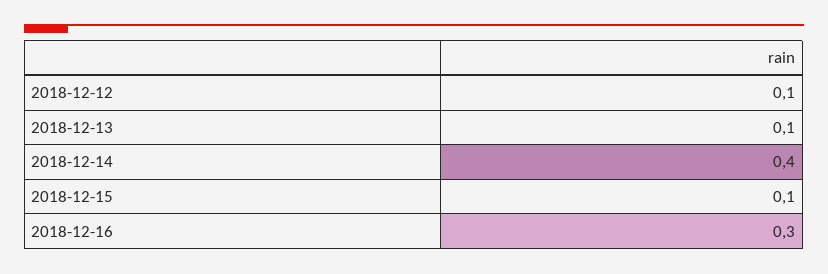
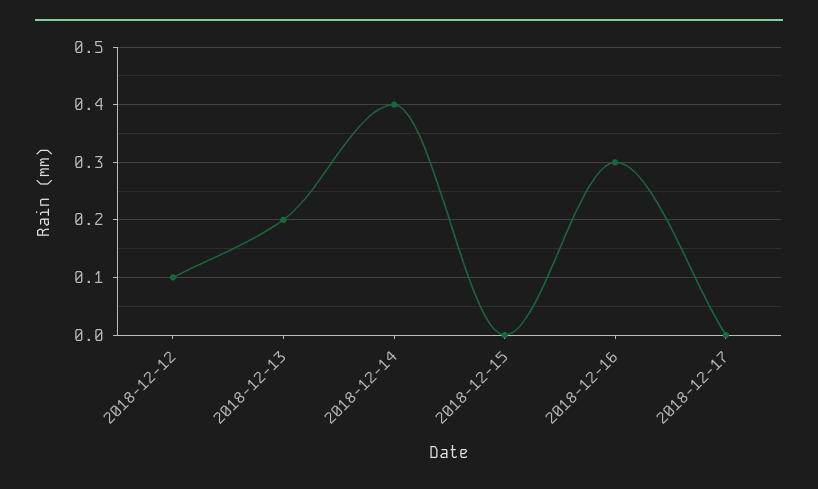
2018-12-13: 0.1 -> 0.2
2018-12-15: 0.1 -> 0
2018-12-17: none -> 0

